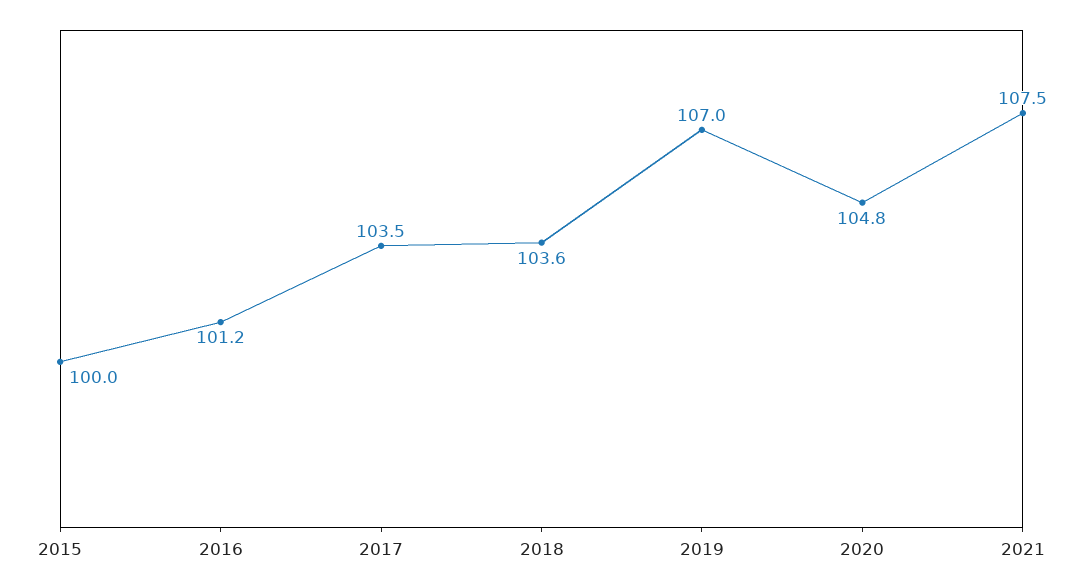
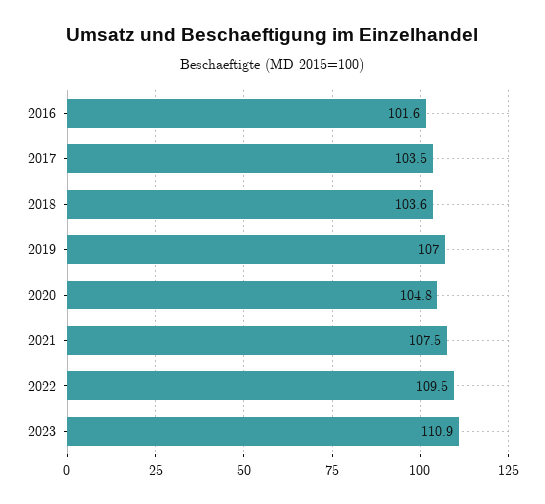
2015: 100 -> none
2016: 101.2 -> 101.6
2022: none -> 109.5
2023: none -> 110.9

